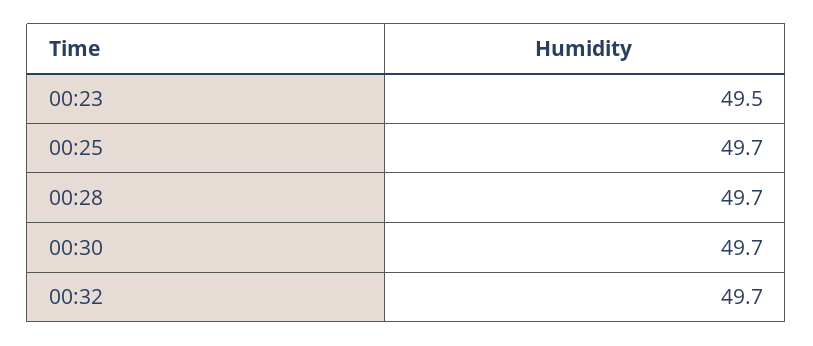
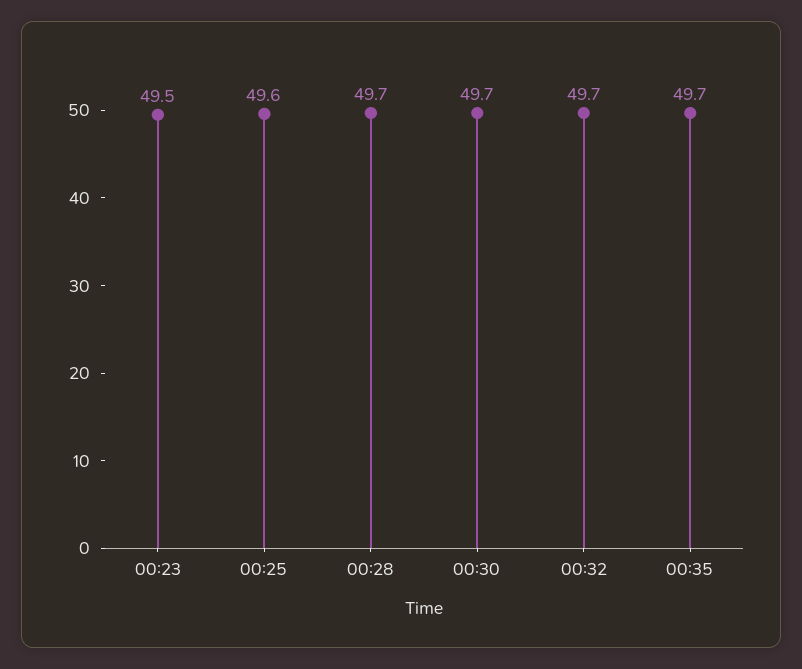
00:25: 49.7 -> 49.6
00:35: none -> 49.7

